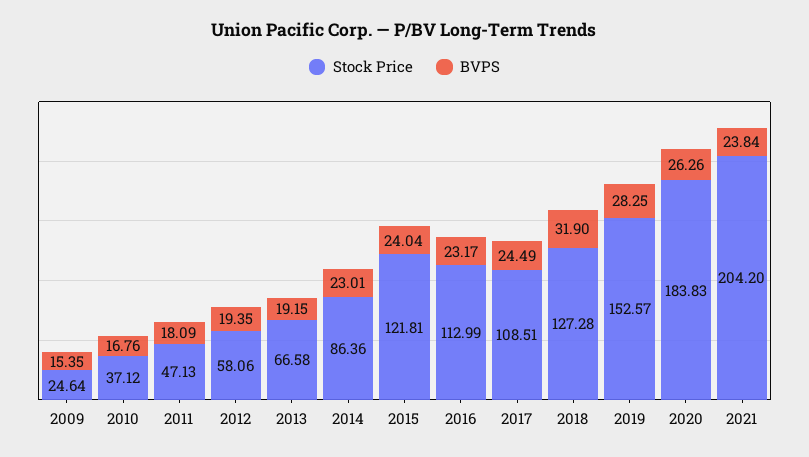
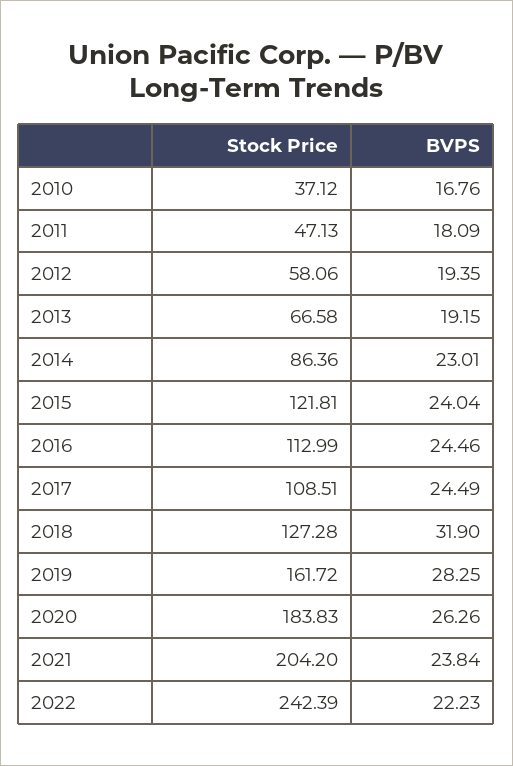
Stock Price, 2009: 24.64 -> none
BVPS, 2009: 15.35 -> none
BVPS, 2016: 23.17 -> 24.46
Stock Price, 2019: 152.57 -> 161.72
Stock Price, 2022: none -> 242.39
BVPS, 2022: none -> 22.23

